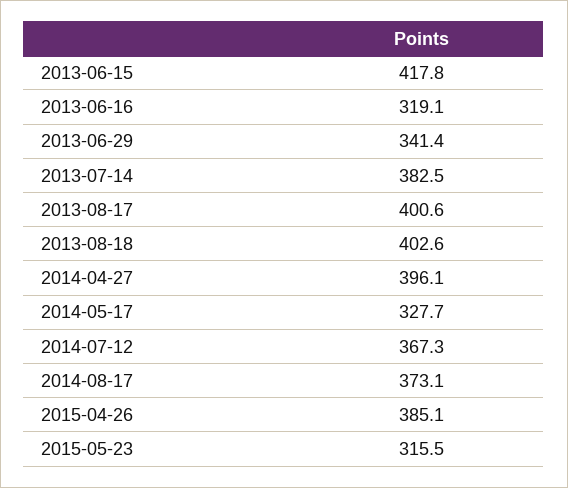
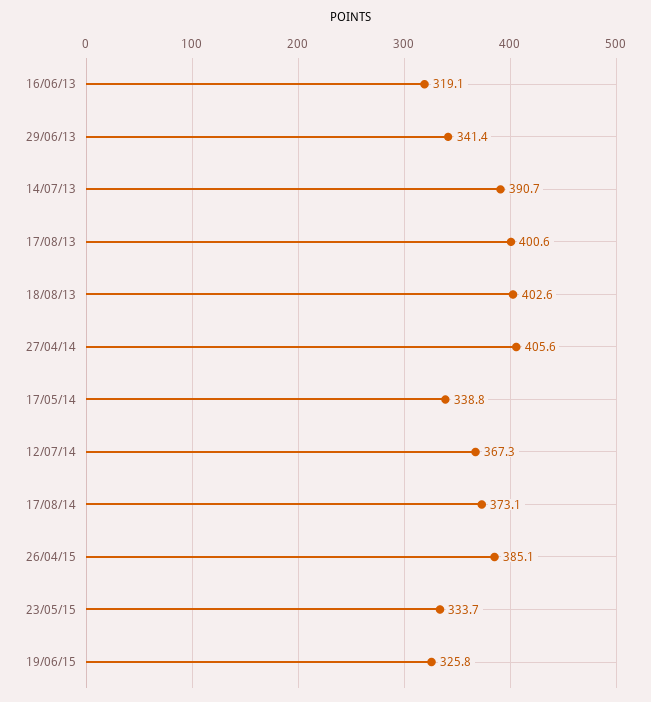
2013-06-15: 417.8 -> none
2013-07-14: 382.5 -> 390.7
2014-04-27: 396.1 -> 405.6
2014-05-17: 327.7 -> 338.8
2015-05-23: 315.5 -> 333.7
19/06/15: none -> 325.8

